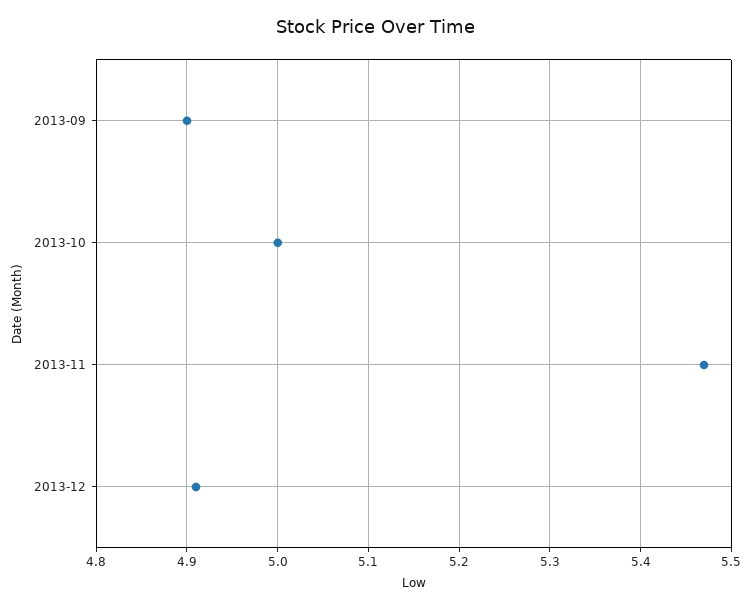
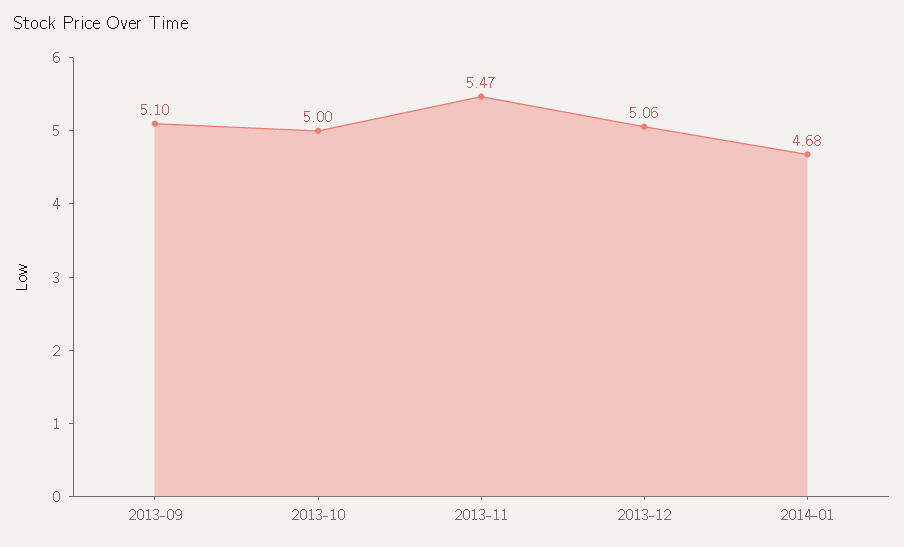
2013-09: 4.9 -> 5.1
2013-12: 4.91 -> 5.06
2014-01: none -> 4.68

